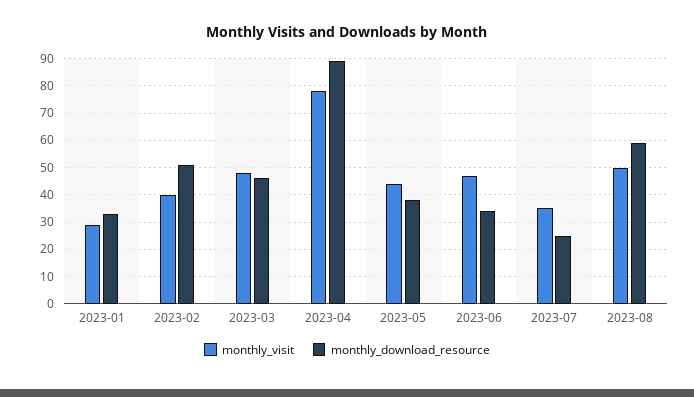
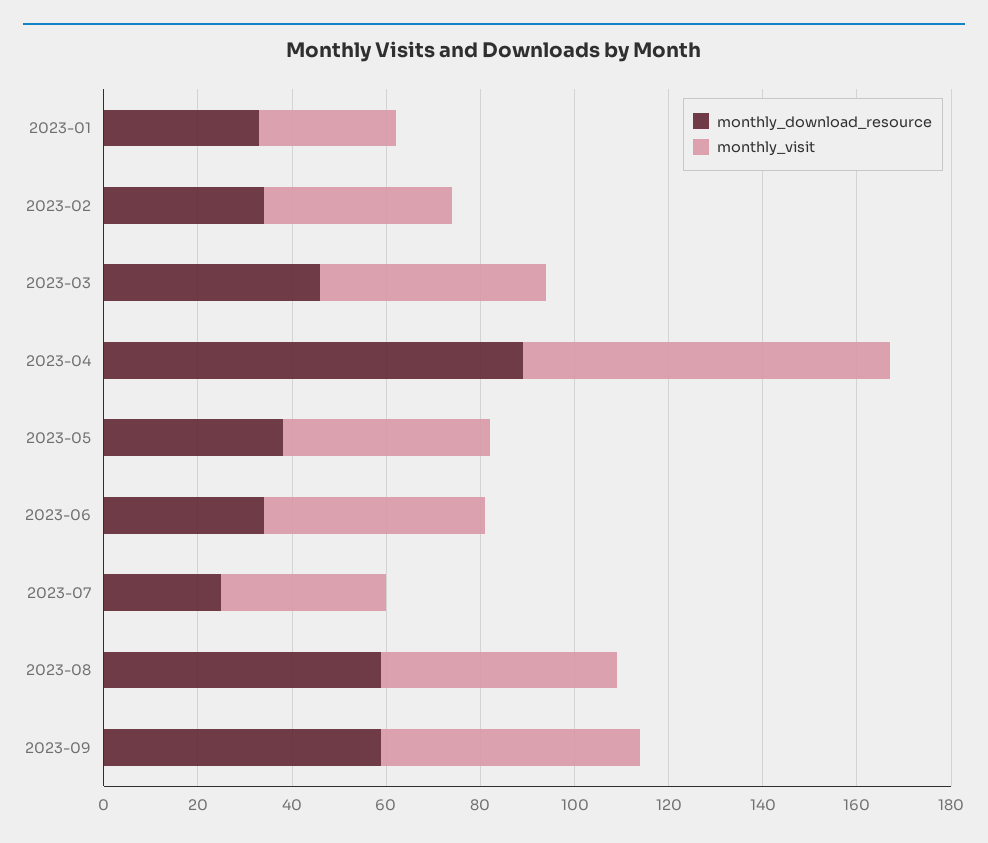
monthly_download_resource, 2023-02: 50 -> 35
monthly_download_resource, 2023-09: none -> 60
monthly_visit, 2023-09: none -> 55

